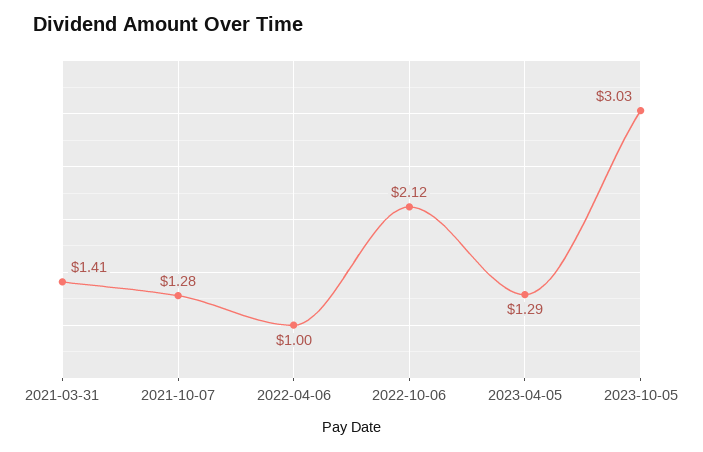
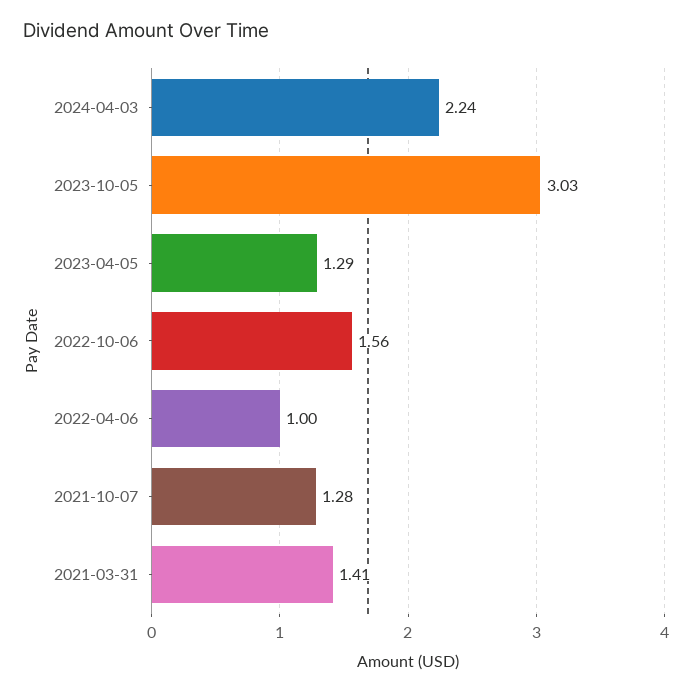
2022-10-06: 2.12 -> 1.56
2024-04-03: none -> 2.24

